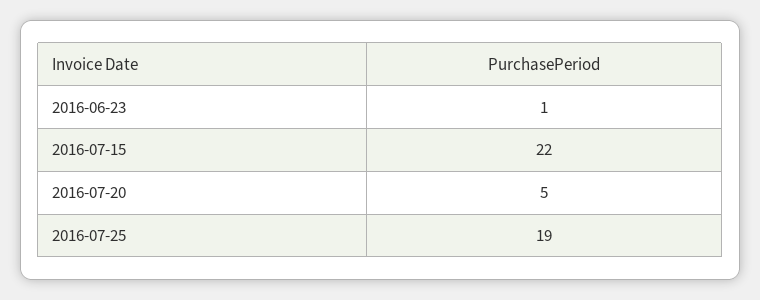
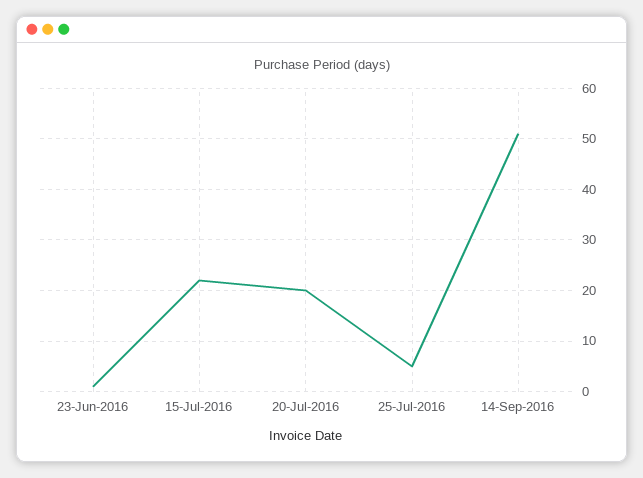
2016-07-20: 5 -> 20
2016-07-25: 19 -> 5
14-Sep-2016: none -> 50

